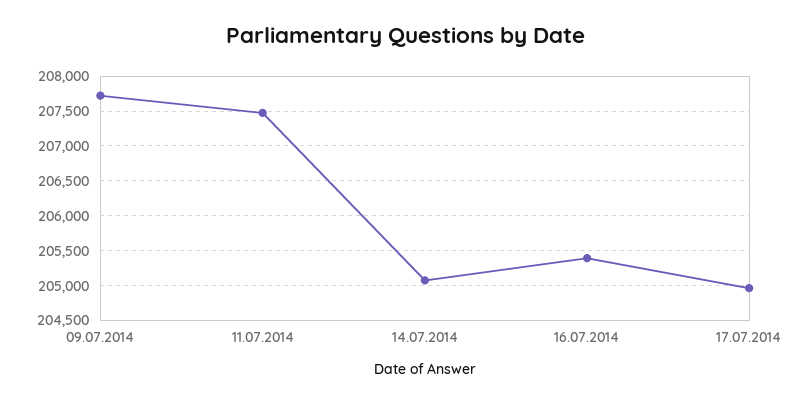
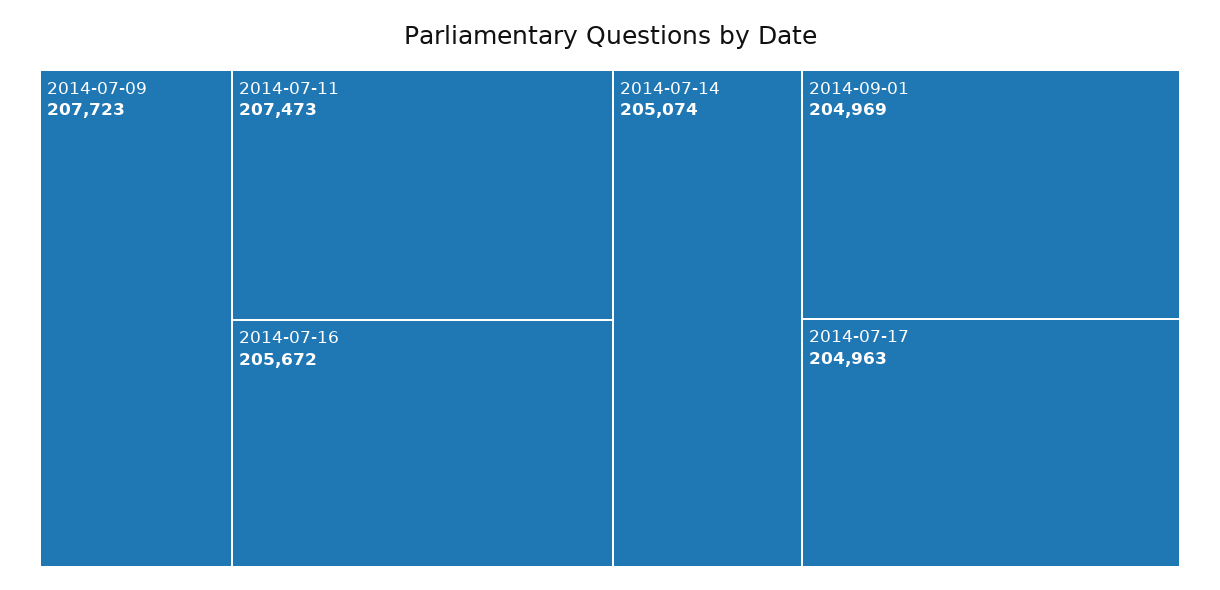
16.07.2014: 205400 -> 205672
2014-09-01: none -> 204969

